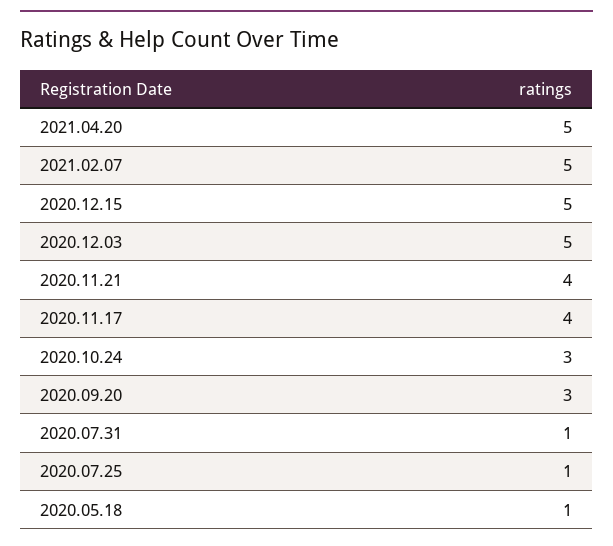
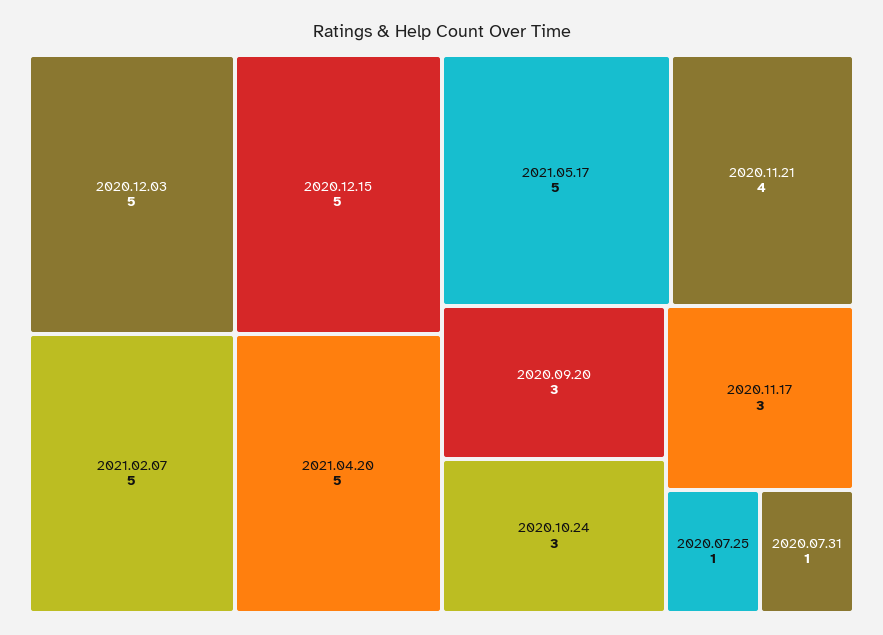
2020.11.17: 4 -> 3
2020.05.18: 1 -> none
2021.05.17: none -> 5

